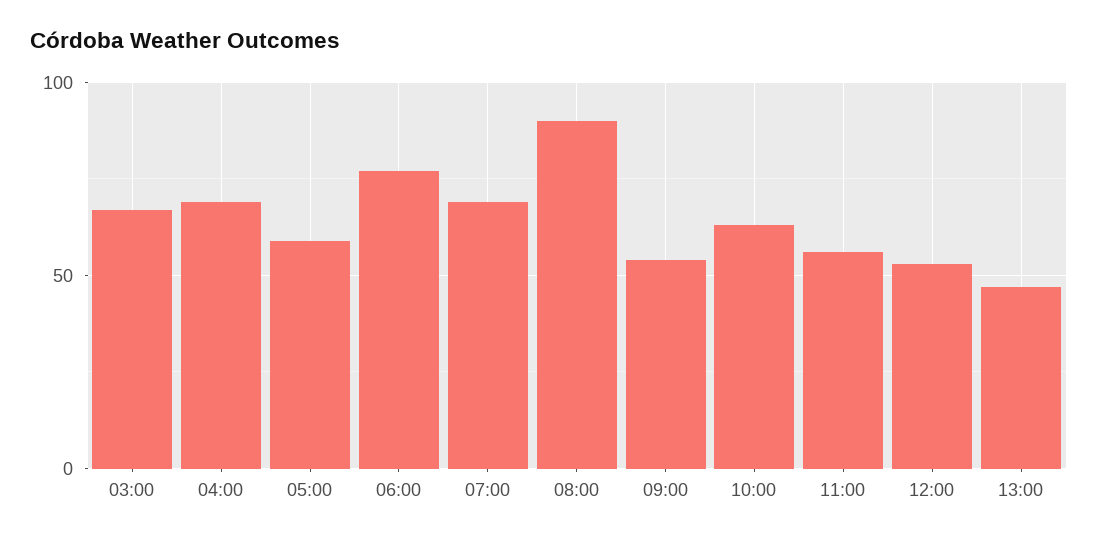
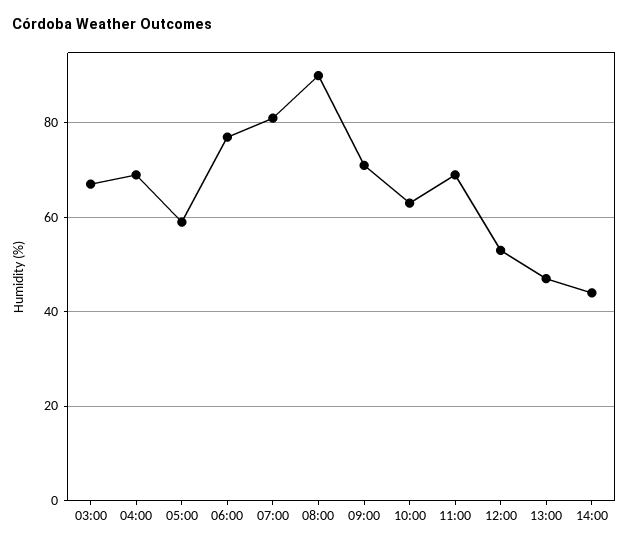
07:00: 70 -> 80
09:00: 55 -> 70
11:00: 55 -> 70
14:00: none -> 45

